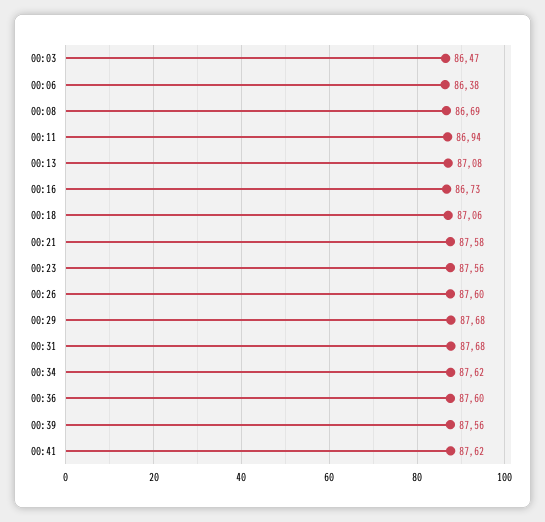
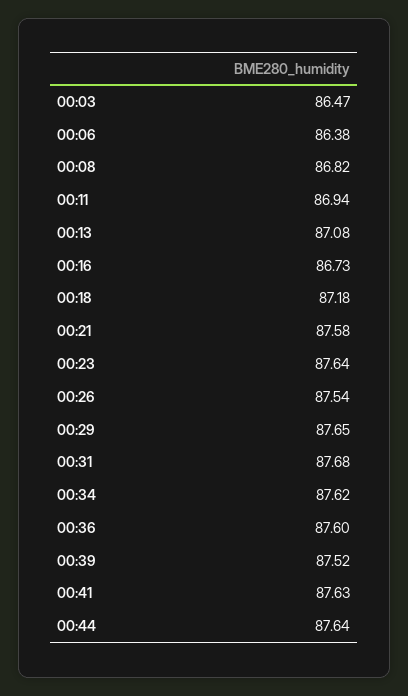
00:08: 86.69 -> 86.82
00:18: 87.06 -> 87.18
00:23: 87.56 -> 87.64
00:26: 87.6 -> 87.54
00:29: 87.68 -> 87.65
00:39: 87.56 -> 87.52
00:41: 87.62 -> 87.63
00:44: none -> 87.64

